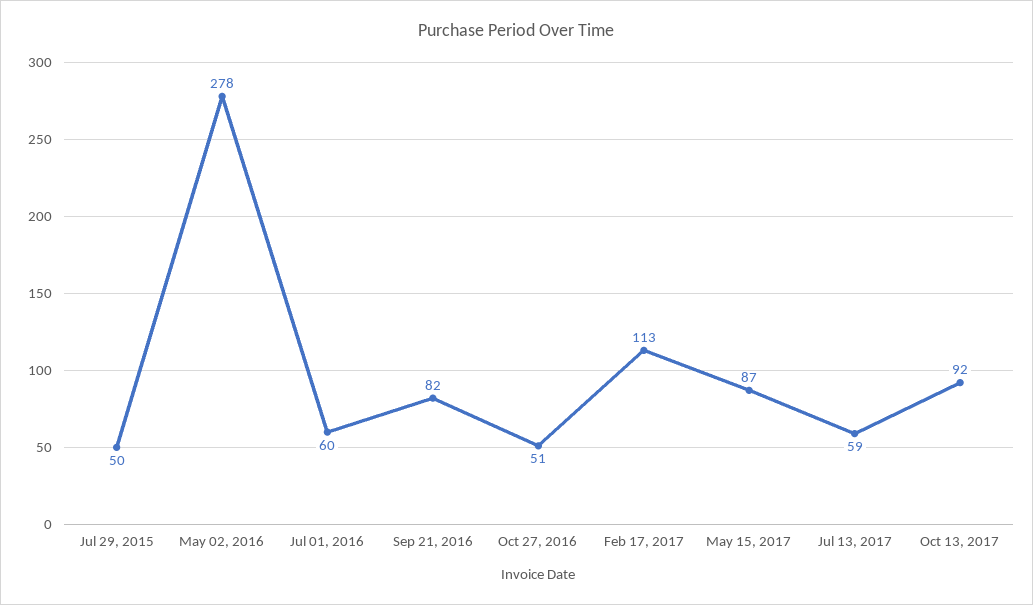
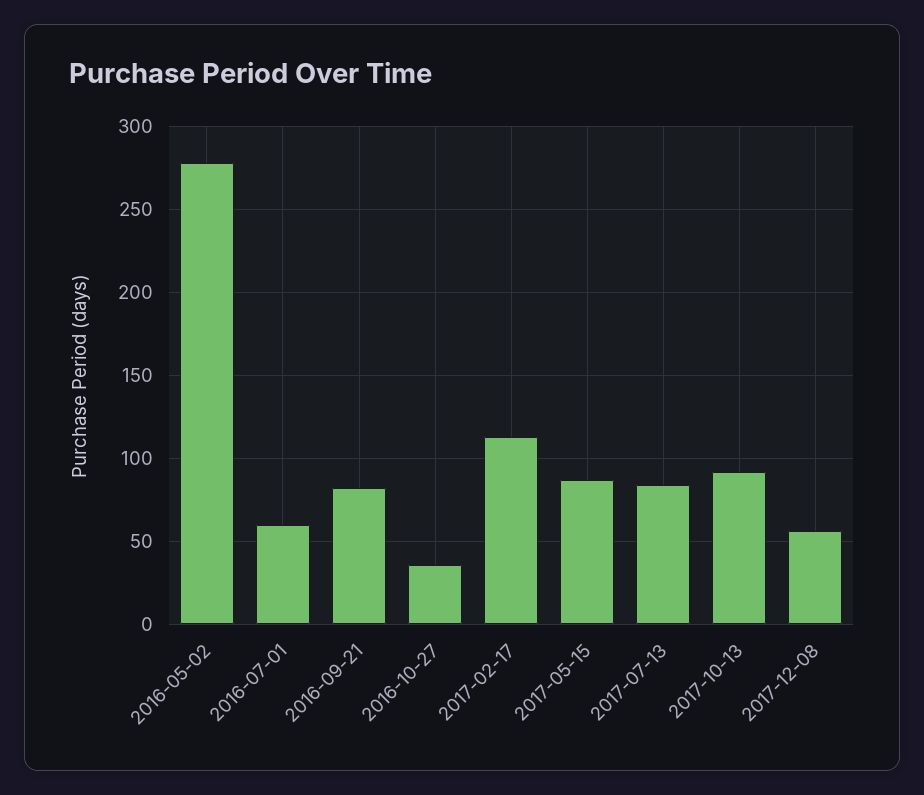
Jul 29, 2015: 50 -> none
Oct 27, 2016: 51 -> 35
Jul 13, 2017: 59 -> 85
2017-12-08: none -> 55

